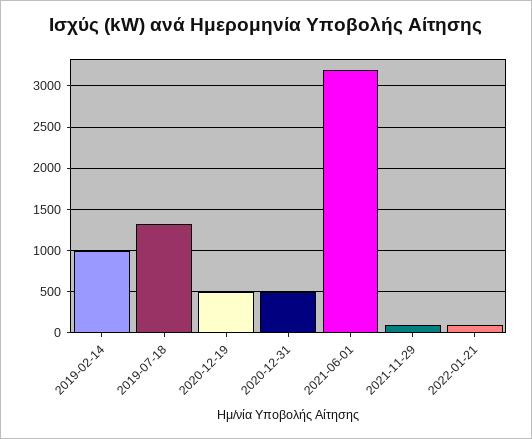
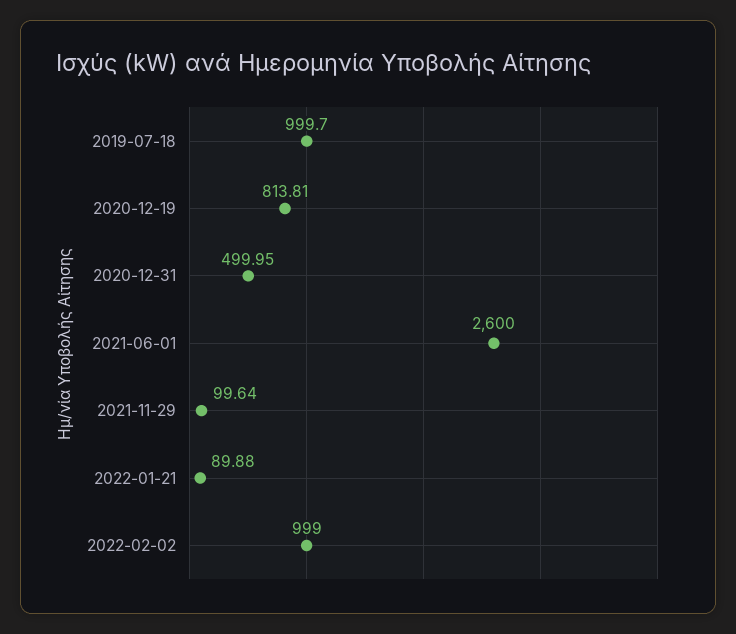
2019-02-14: 1000 -> none
2019-07-18: 1300 -> 999.7
2020-12-19: 500 -> 813.81
2021-06-01: 3200 -> 2600
2022-02-02: none -> 999

